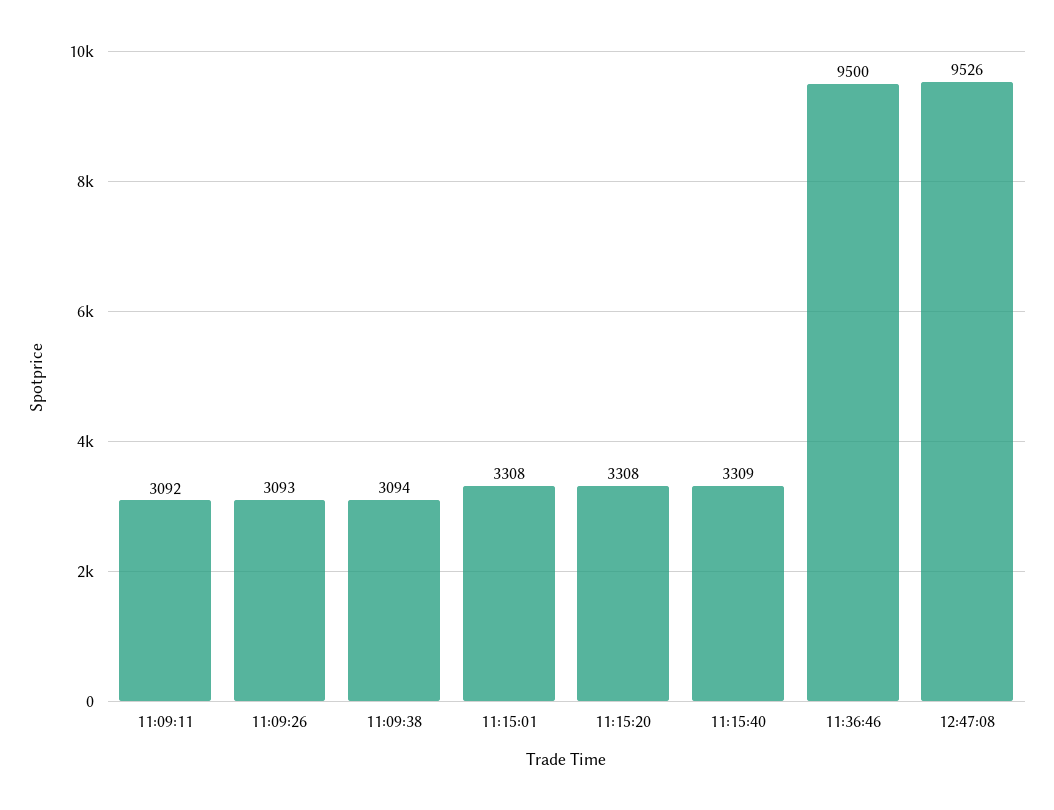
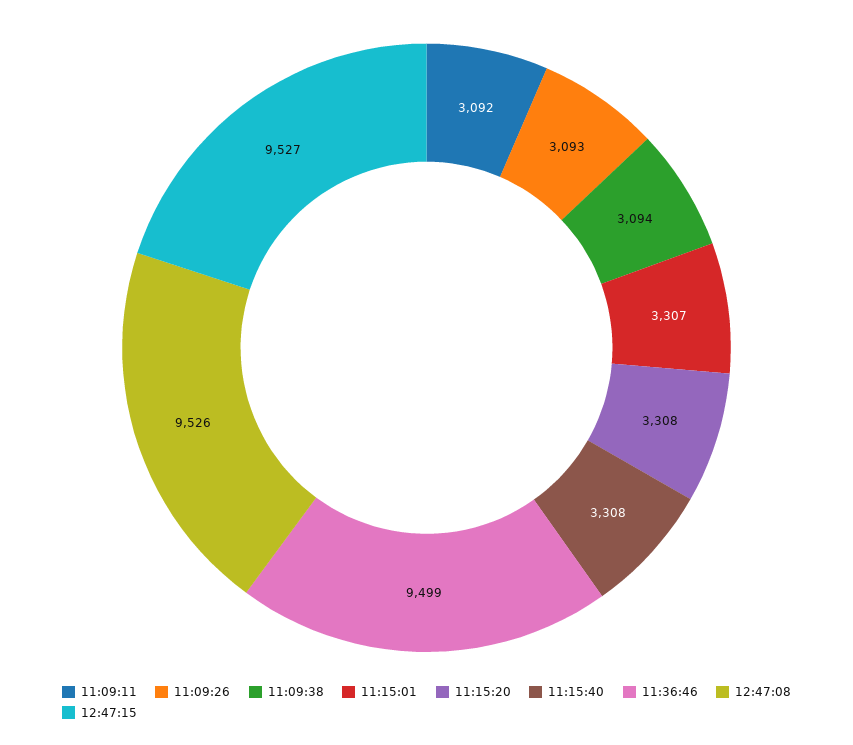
11:15:01: 3308 -> 3307
11:15:40: 3309 -> 3308
11:36:46: 9500 -> 9499
12:47:15: none -> 9527

